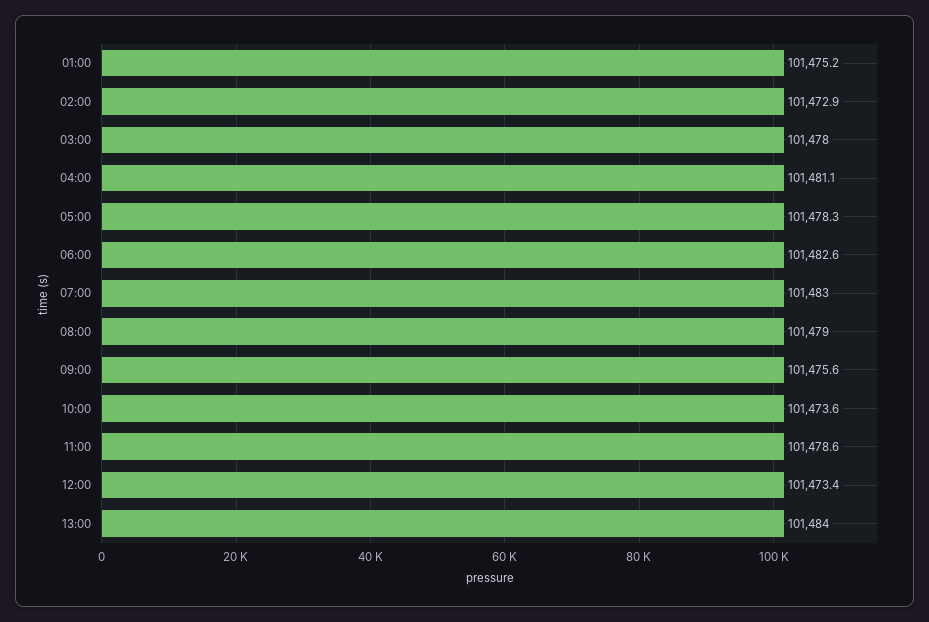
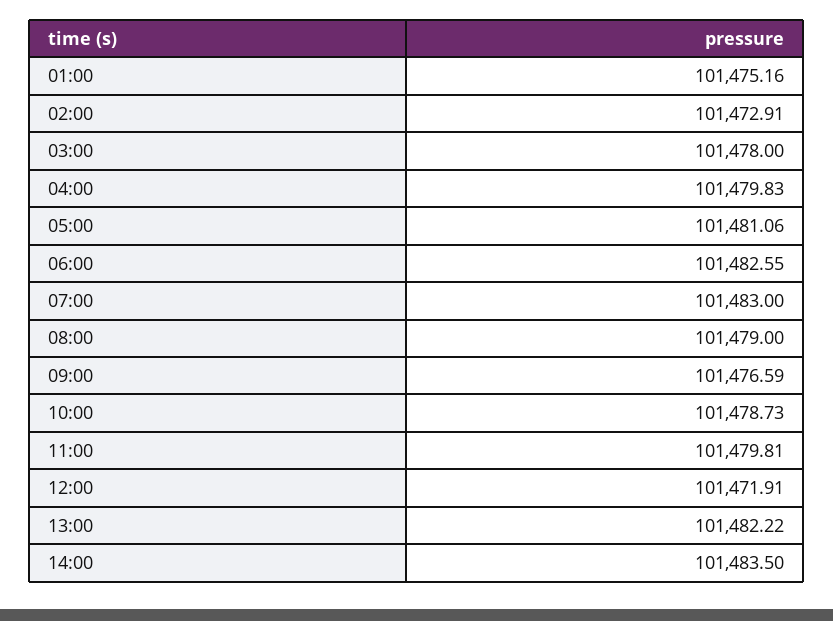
04:00: 101481.1 -> 101479.83
05:00: 101478.3 -> 101481.06
09:00: 101475.6 -> 101476.59
10:00: 101473.6 -> 101478.73
11:00: 101478.6 -> 101479.81
12:00: 101473.4 -> 101471.91
13:00: 101484 -> 101482.22
14:00: none -> 101483.5

